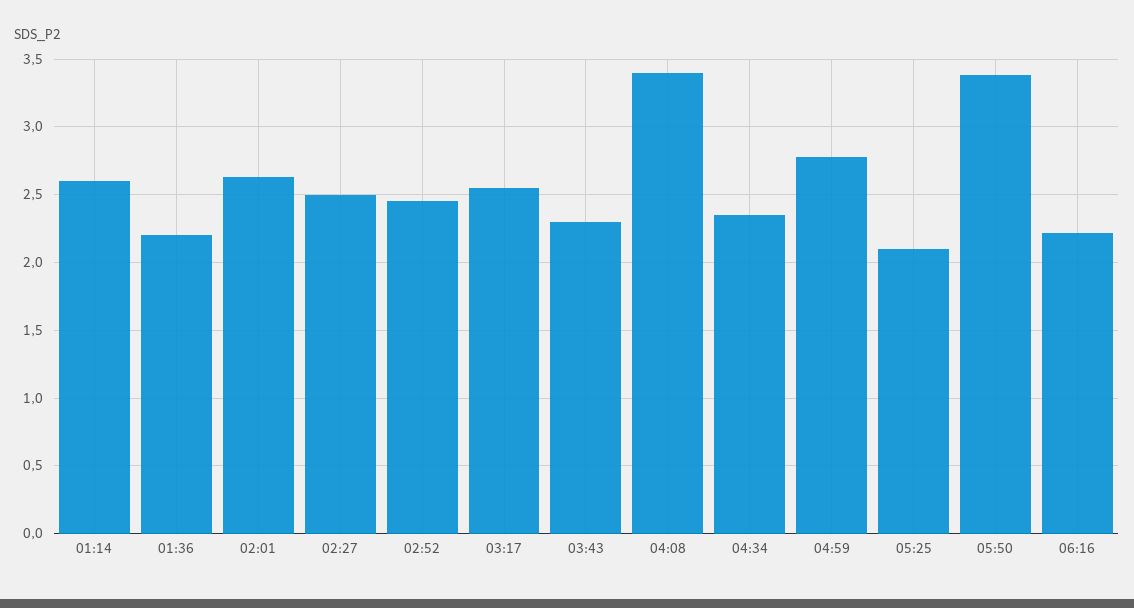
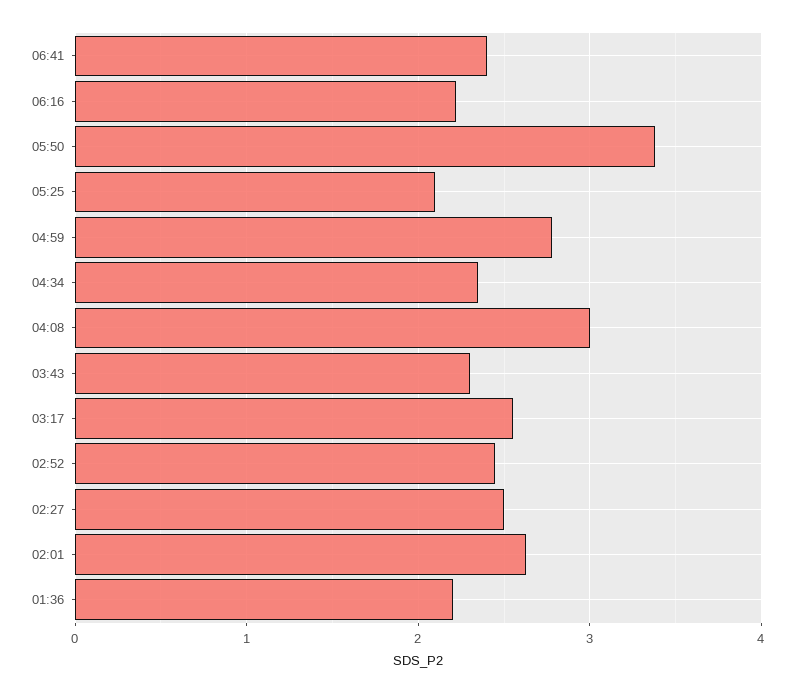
01:14: 2.6 -> none
04:08: 3.4 -> 3
06:41: none -> 2.4

